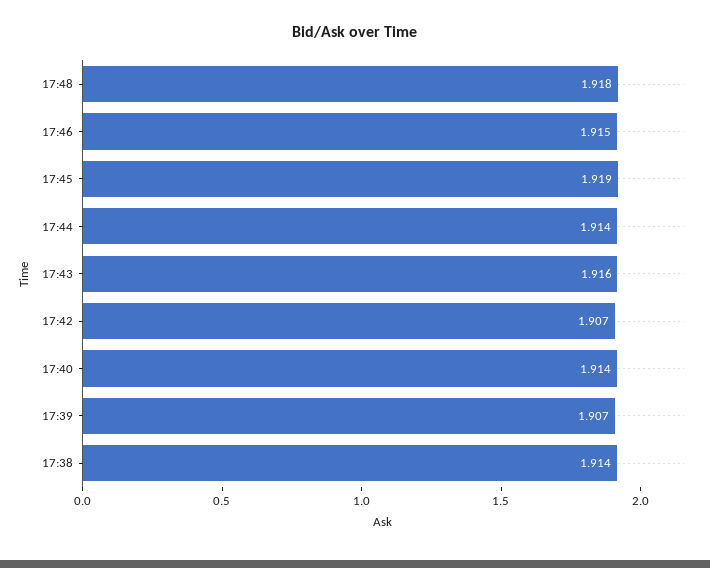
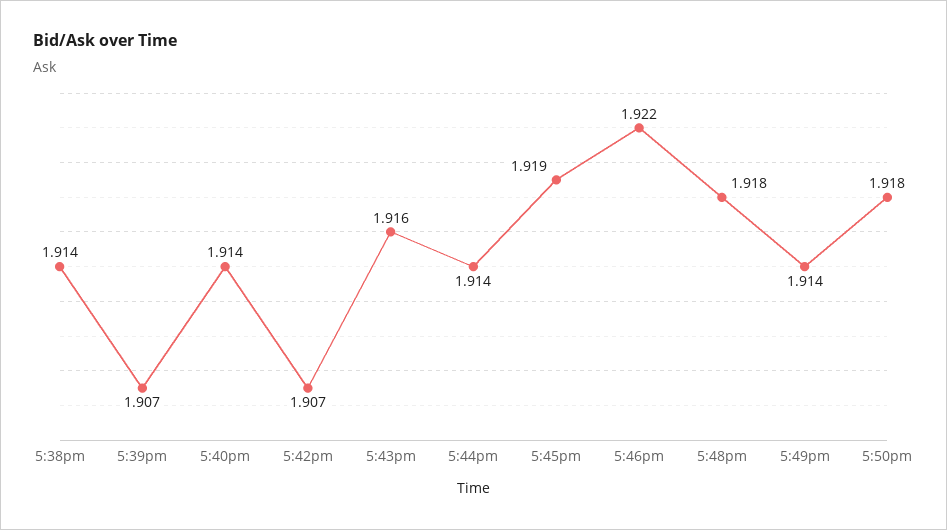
17:46: 1.915 -> 1.922
5:49pm: none -> 1.914
5:50pm: none -> 1.918

